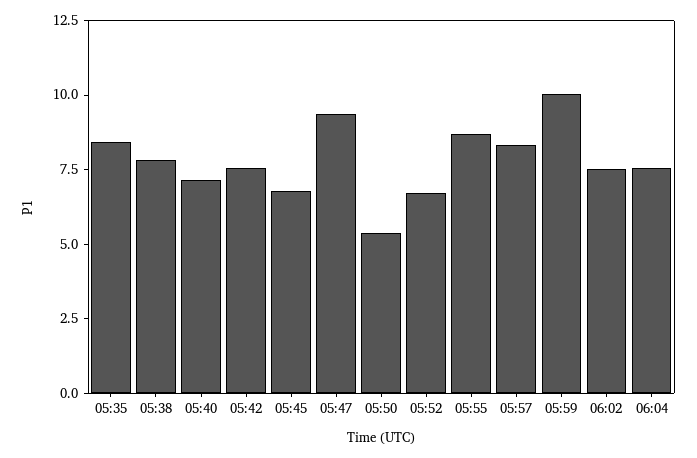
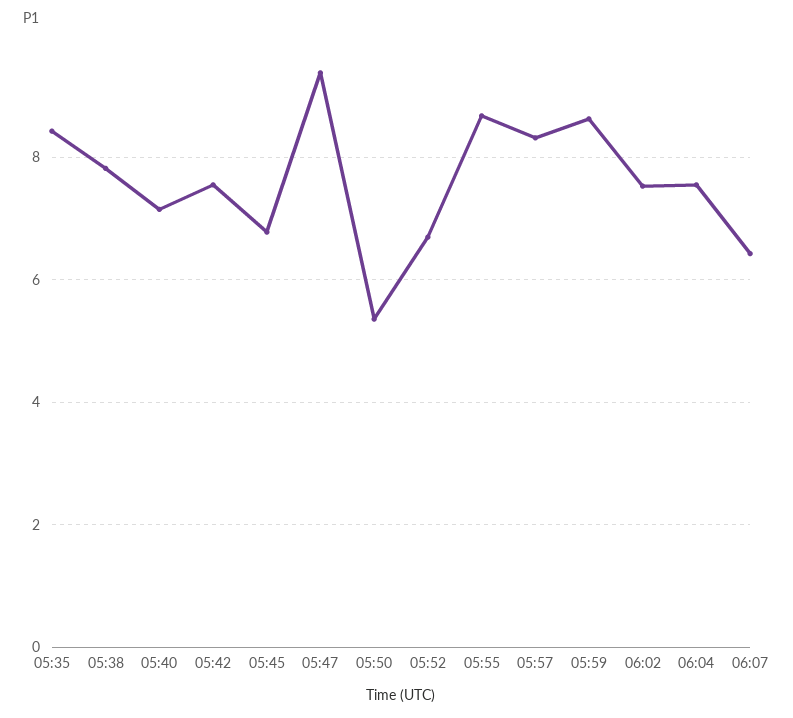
05:59: 10 -> 8.6
06:07: none -> 6.4

